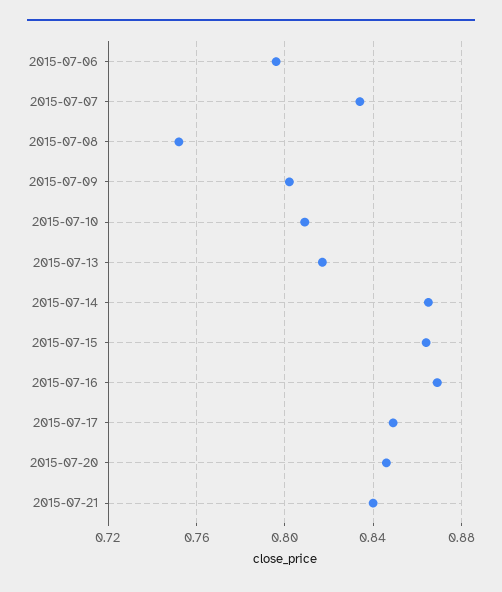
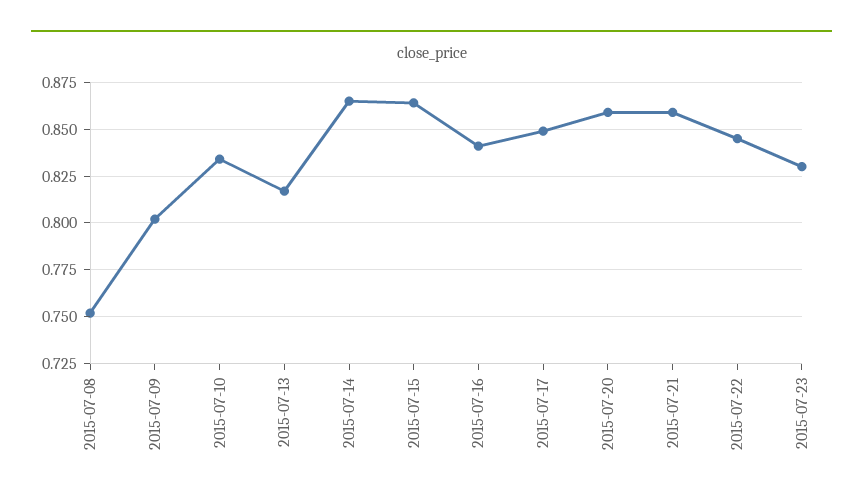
2015-07-06: 0.795 -> none
2015-07-07: 0.835 -> none
2015-07-10: 0.81 -> 0.835
2015-07-16: 0.87 -> 0.84
2015-07-20: 0.845 -> 0.86
2015-07-21: 0.84 -> 0.86
2015-07-22: none -> 0.845
2015-07-23: none -> 0.83

